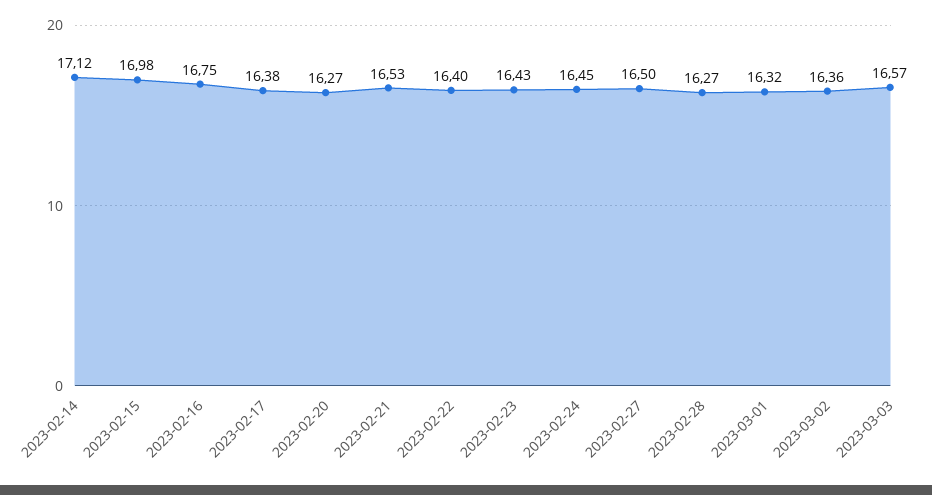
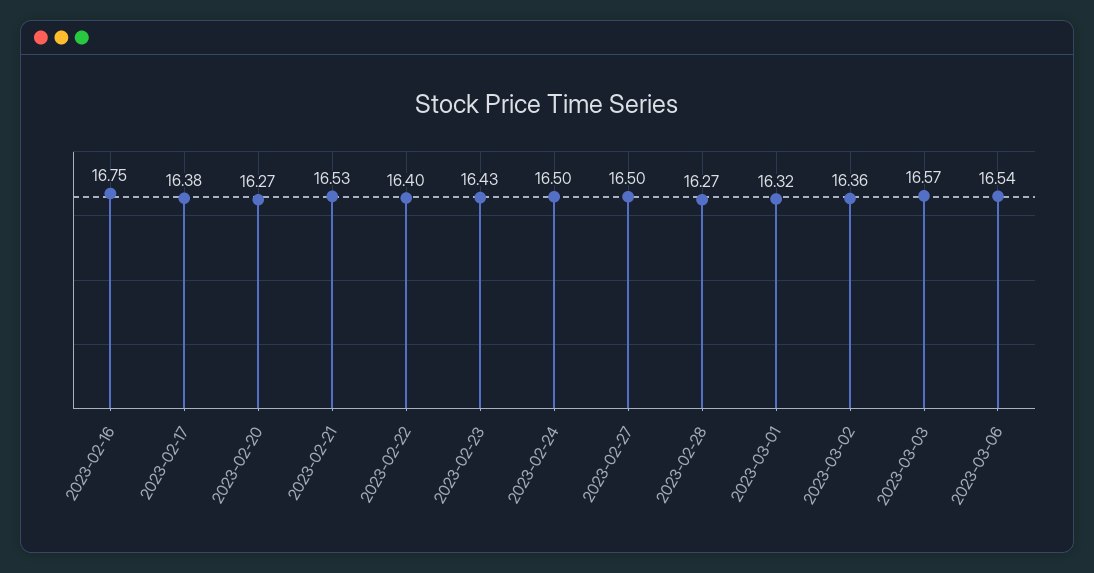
2023-02-14: 17.12 -> none
2023-02-15: 16.98 -> none
2023-02-24: 16.45 -> 16.5
2023-03-06: none -> 16.54

